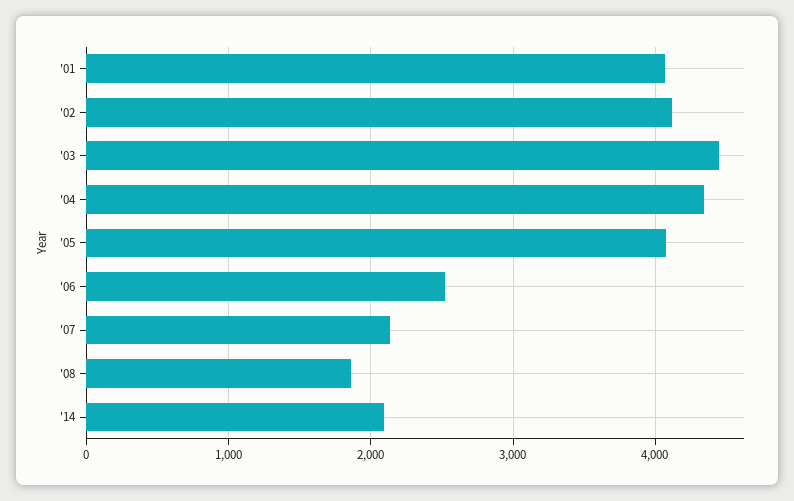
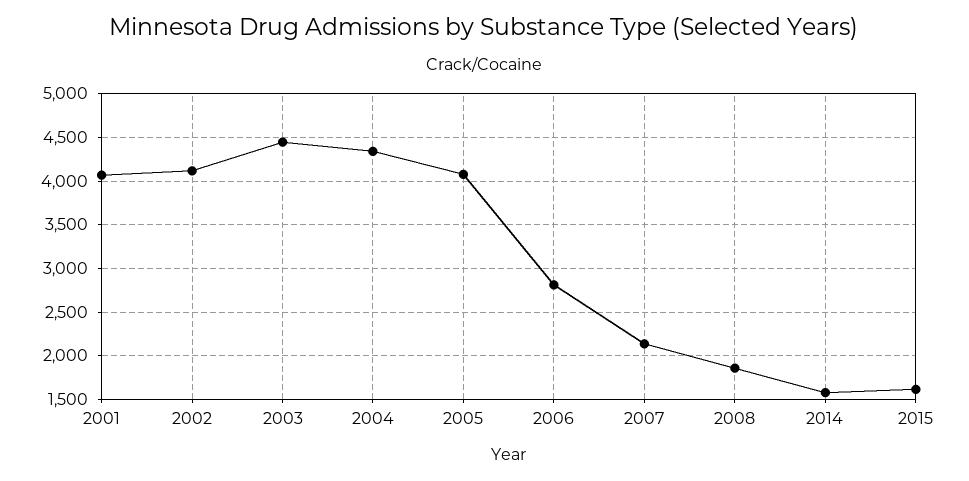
'06: 2500 -> 2800
'14: 2100 -> 1600
2015: none -> 1600

